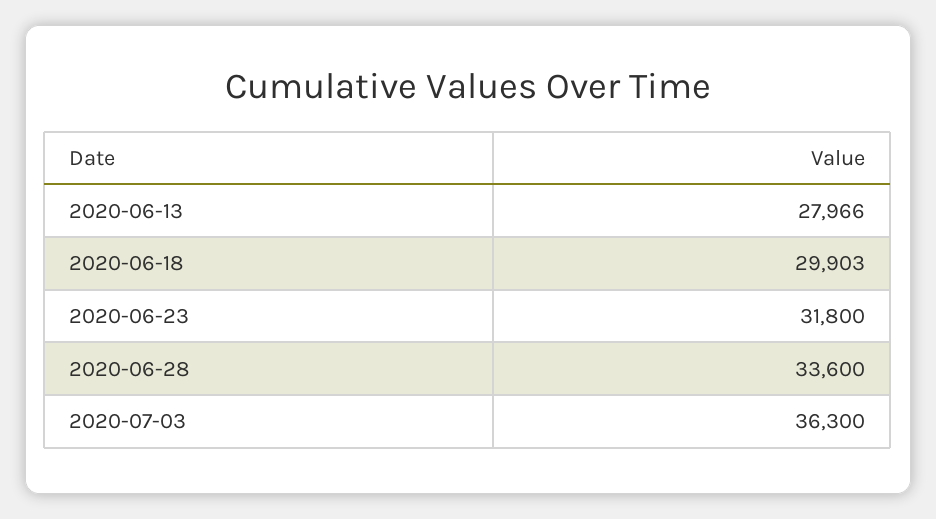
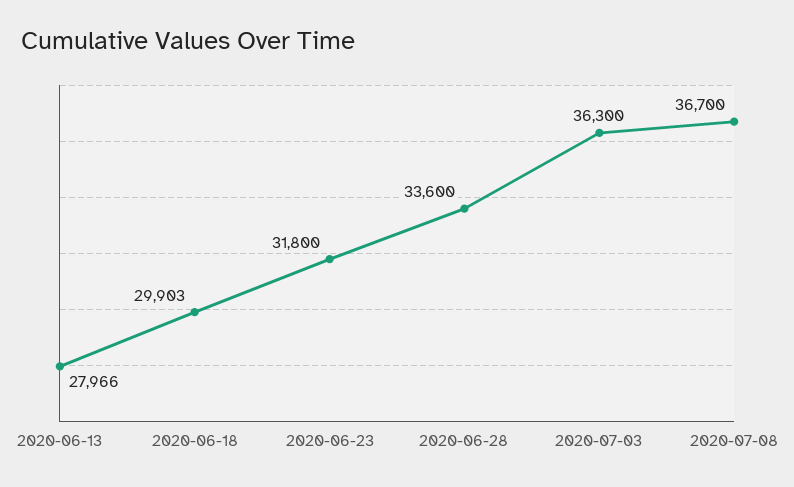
2020-07-08: none -> 36700

